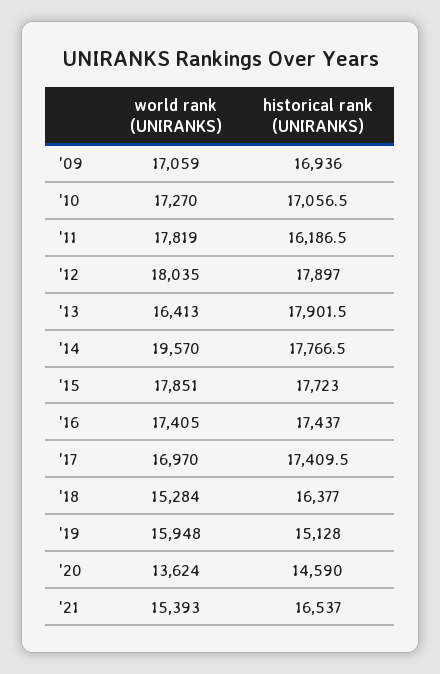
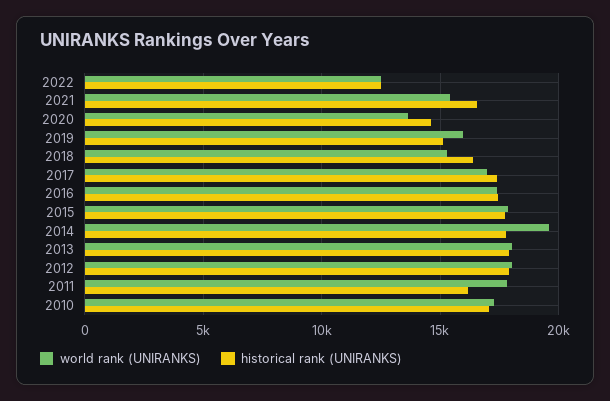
world rank (UNIRANKS), '09: 17059 -> none
historical rank (UNIRANKS), '09: 16936 -> none
world rank (UNIRANKS), '13: 16413 -> 18000
world rank (UNIRANKS), 2022: none -> 12500
historical rank (UNIRANKS), 2022: none -> 12500

